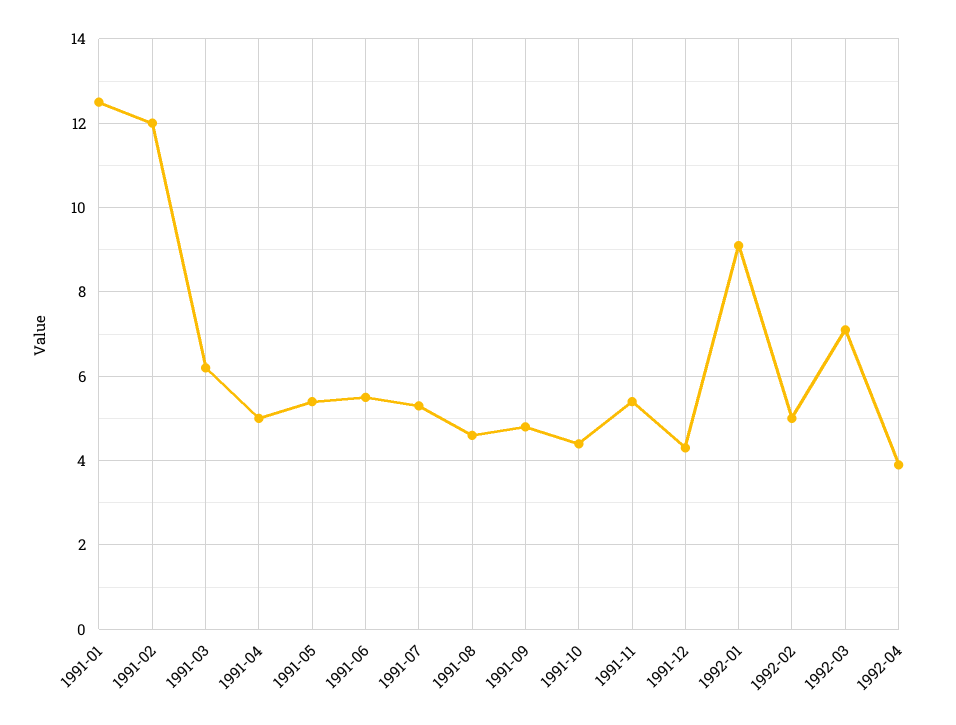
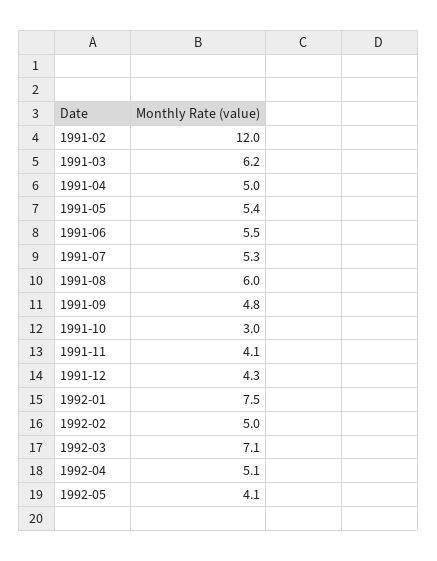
1991-01: 12.5 -> none
1991-08: 4.5 -> 6
1991-10: 4.5 -> 3
1991-11: 5.5 -> 4.1
1992-01: 9 -> 7.5
1992-04: 4 -> 5.1
1992-05: none -> 4.1

